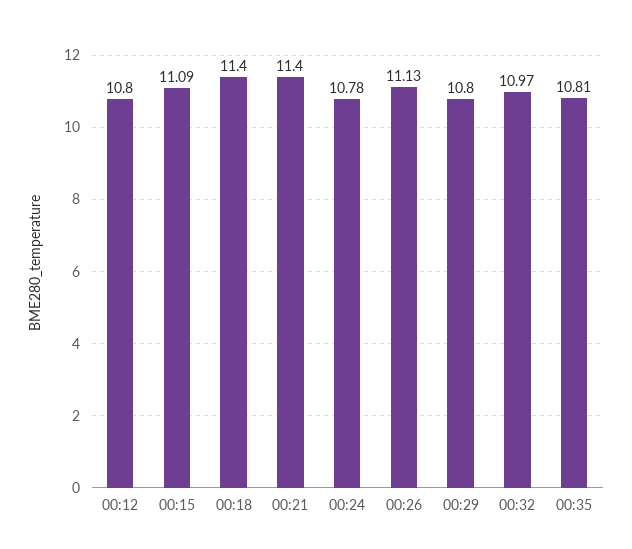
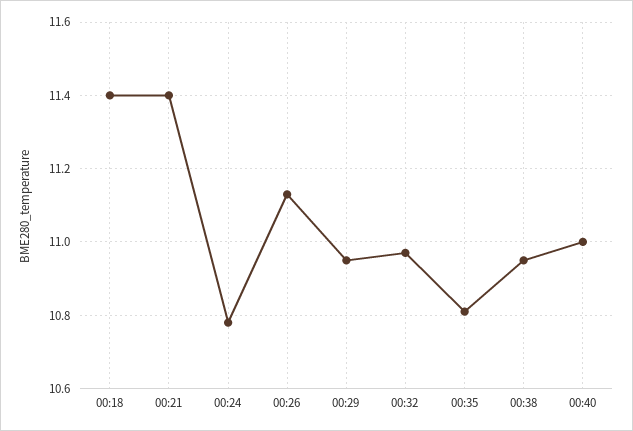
00:12: 10.8 -> none
00:15: 11.09 -> none
00:29: 10.8 -> 10.95
00:38: none -> 10.95
00:40: none -> 11

